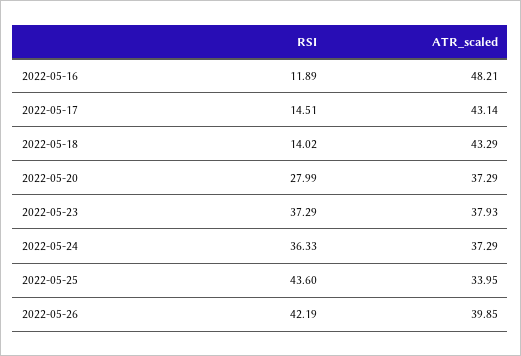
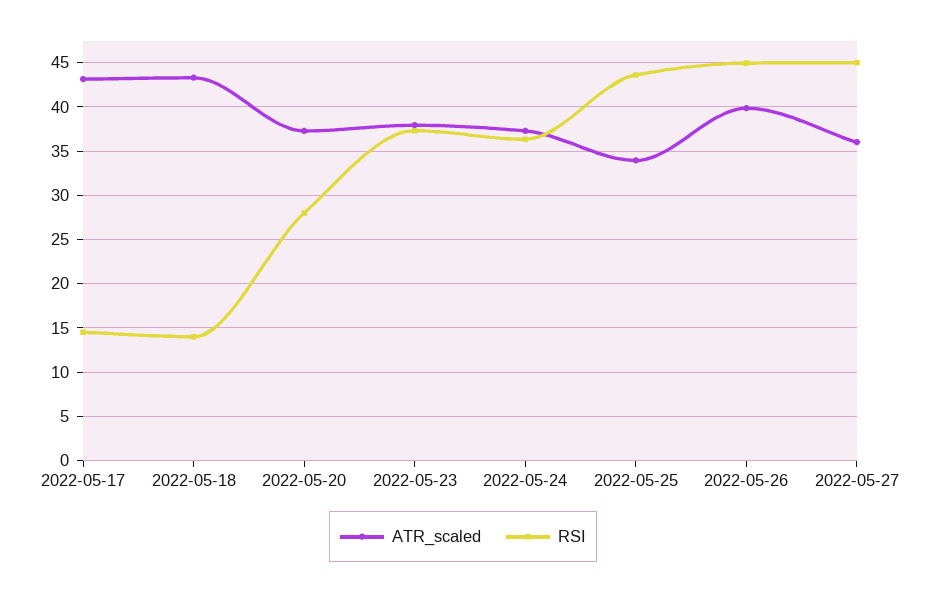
RSI, 2022-05-16: 11.89 -> none
ATR_scaled, 2022-05-16: 48.21 -> none
RSI, 2022-05-26: 42.19 -> 45
ATR_scaled, 2022-05-27: none -> 36
RSI, 2022-05-27: none -> 45

